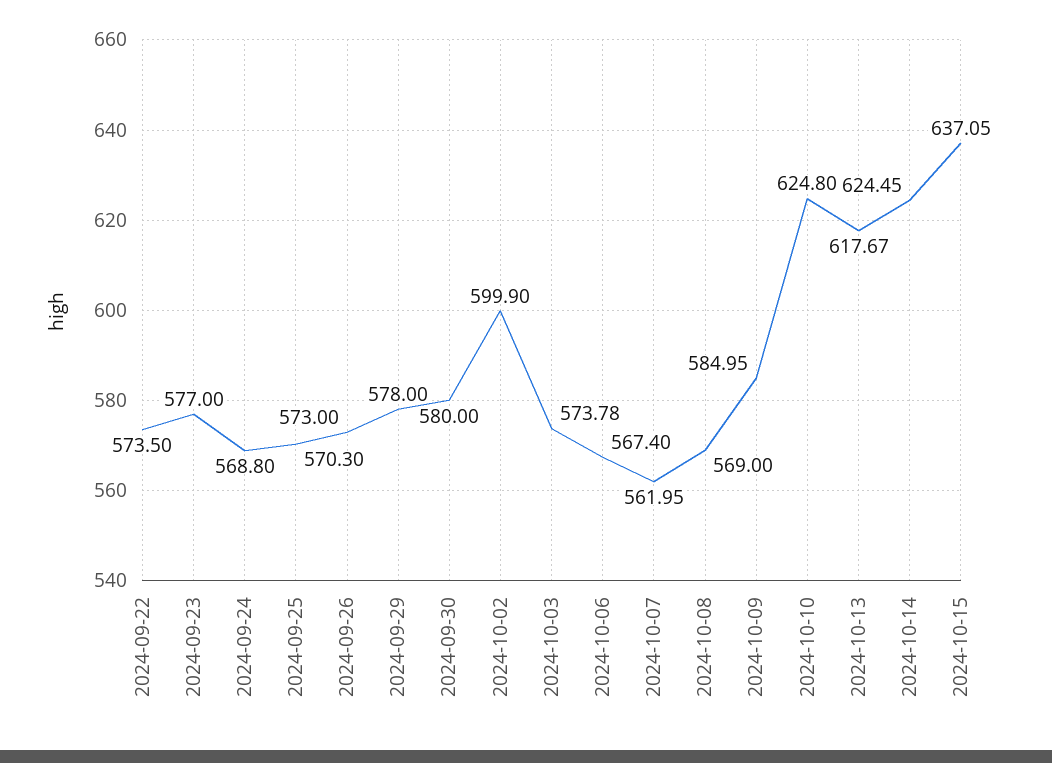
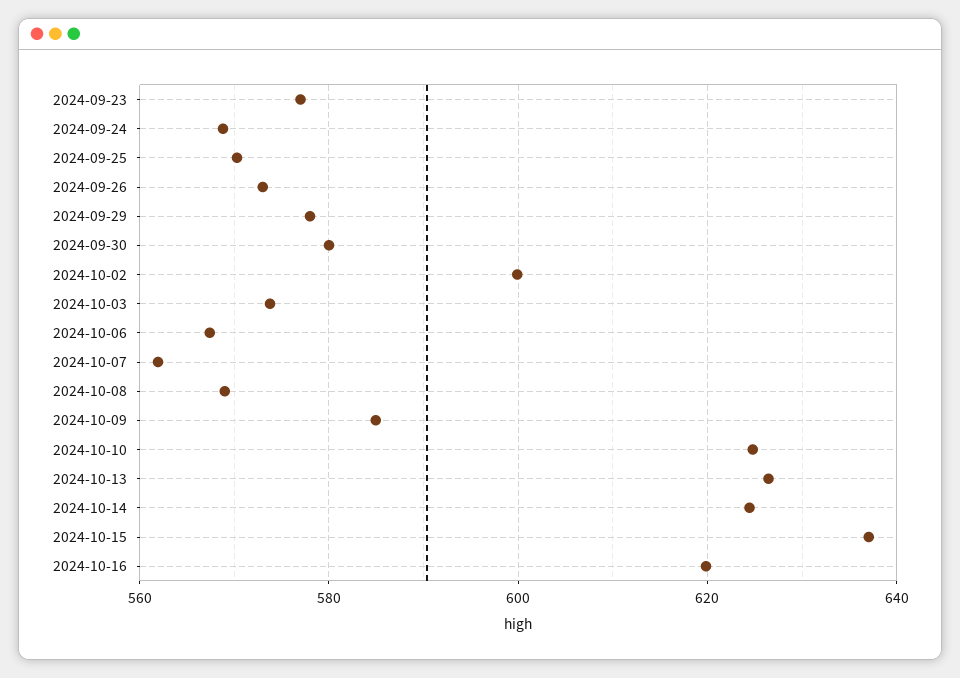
2024-09-22: 573.5 -> none
2024-10-13: 617.67 -> 626
2024-10-16: none -> 620

